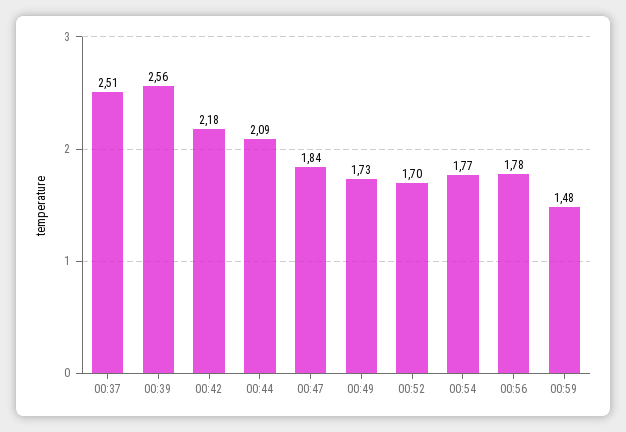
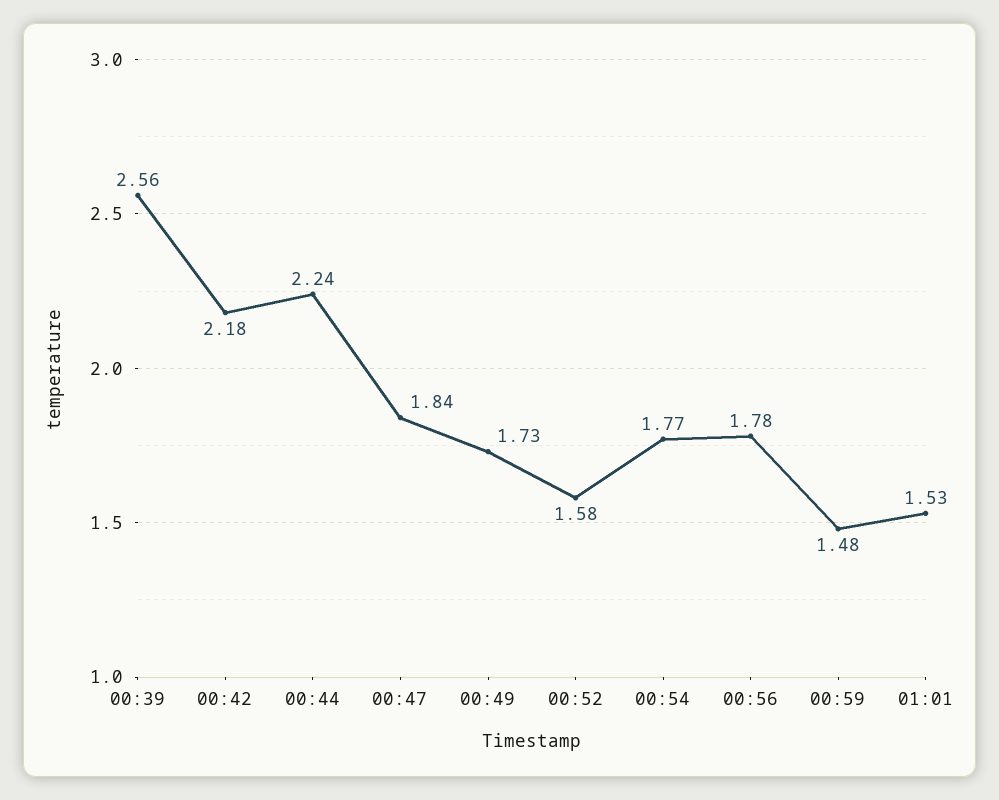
00:37: 2.51 -> none
00:44: 2.09 -> 2.24
00:52: 1.7 -> 1.58
01:01: none -> 1.53

